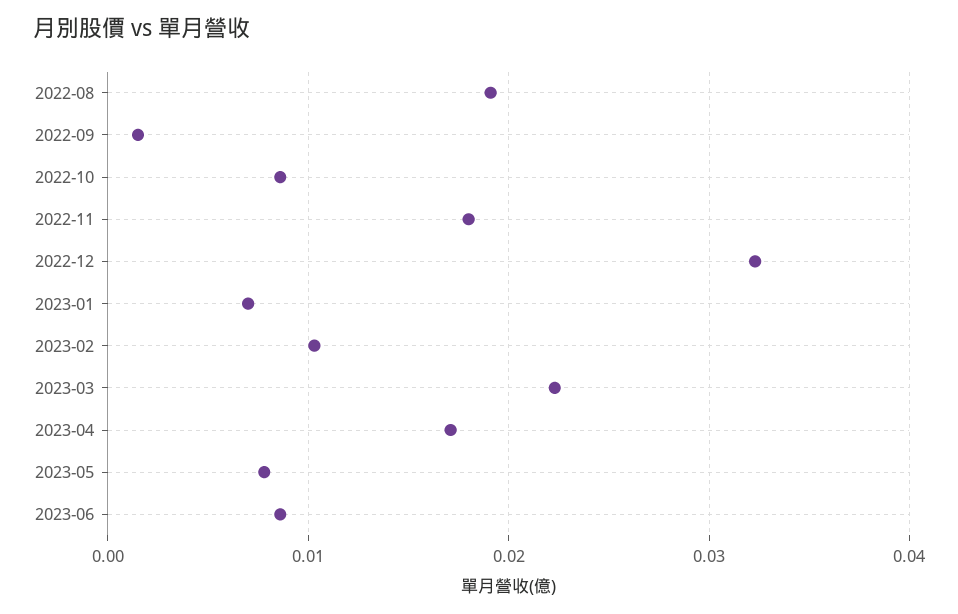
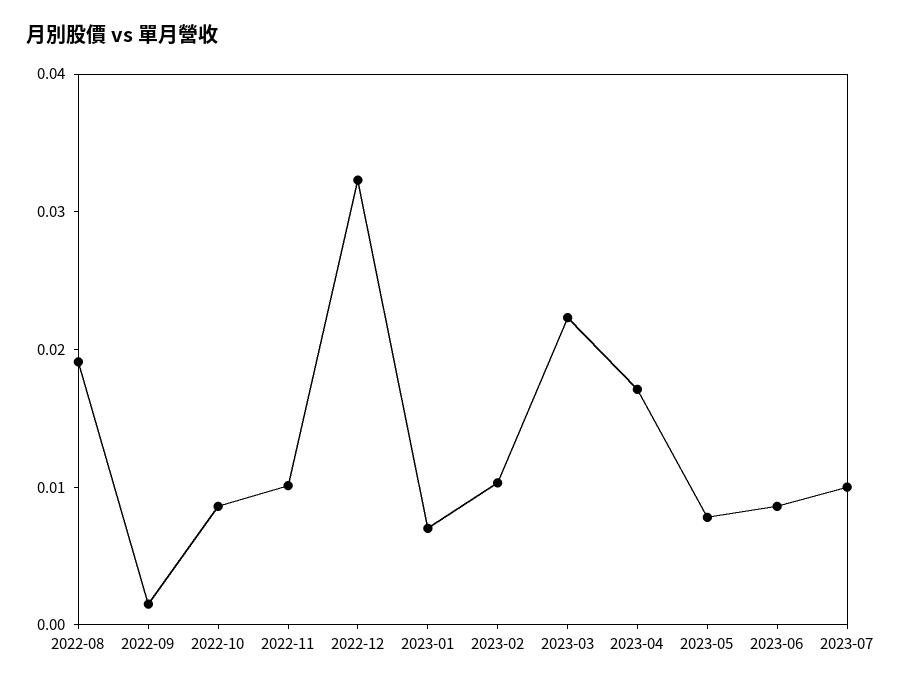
2022-11: 0.018 -> 0.01
2023-07: none -> 0.01

